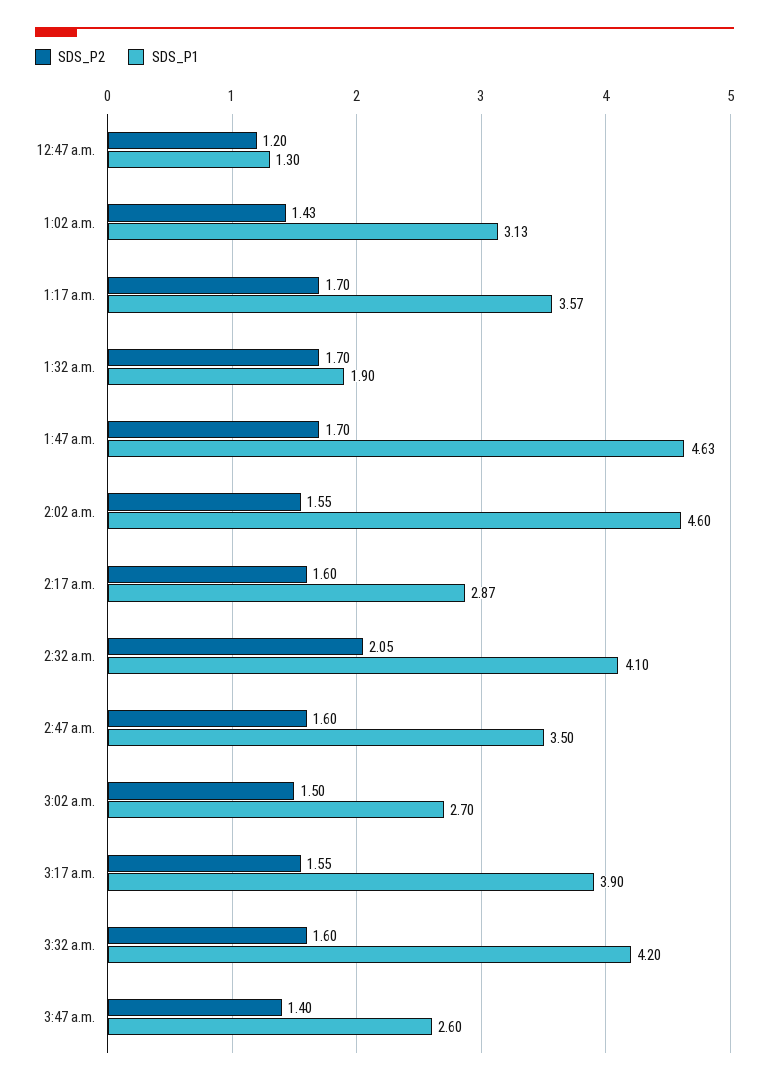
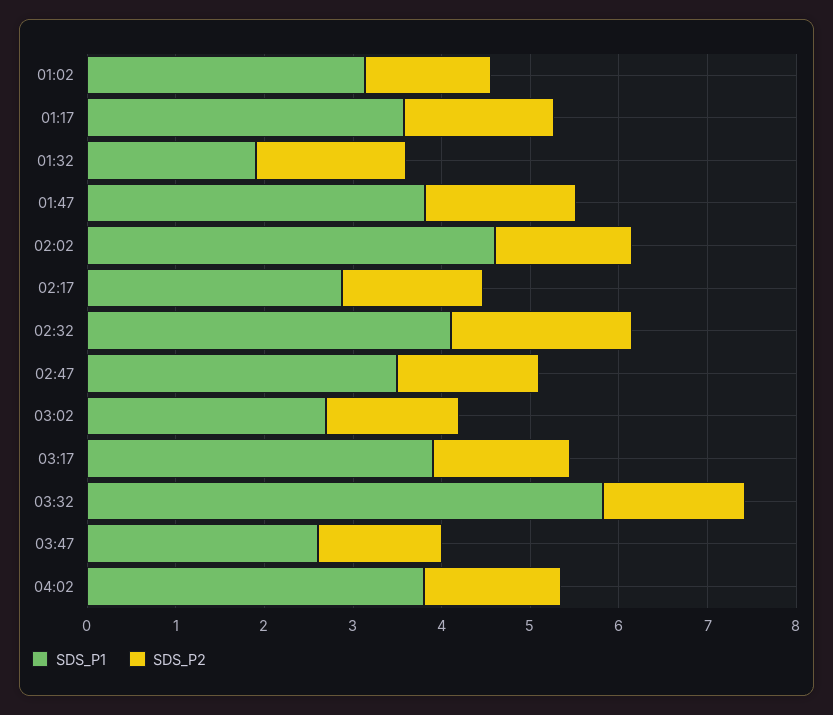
SDS_P2, 12:47 a.m.: 1.2 -> none
SDS_P1, 12:47 a.m.: 1.3 -> none
SDS_P1, 1:47 a.m.: 4.63 -> 3.8
SDS_P1, 3:32 a.m.: 4.2 -> 5.8
SDS_P1, 04:02: none -> 3.8
SDS_P2, 04:02: none -> 1.6

